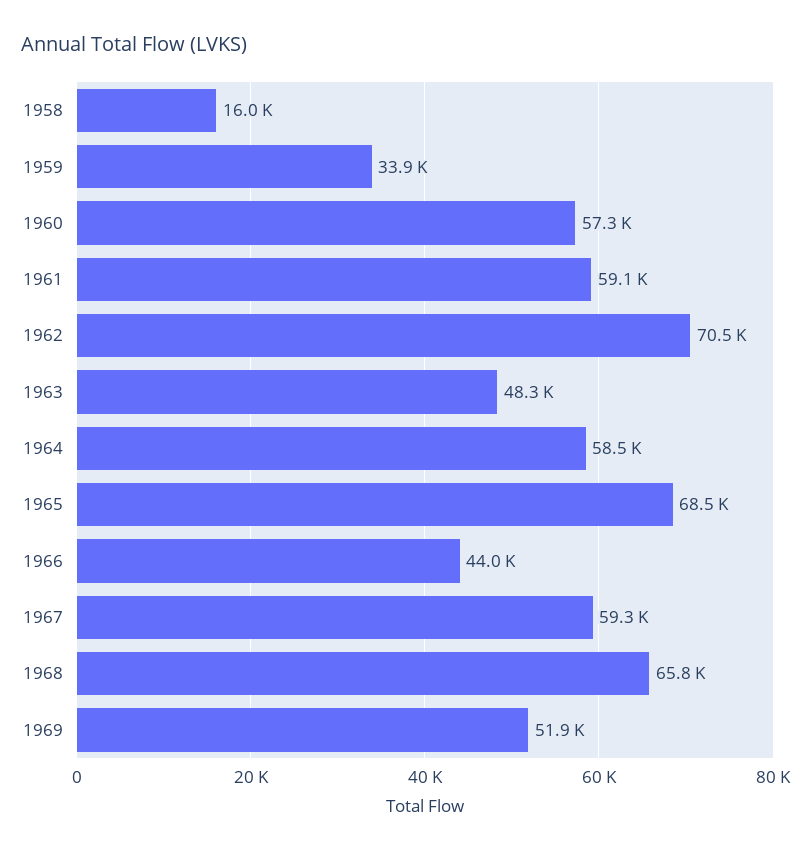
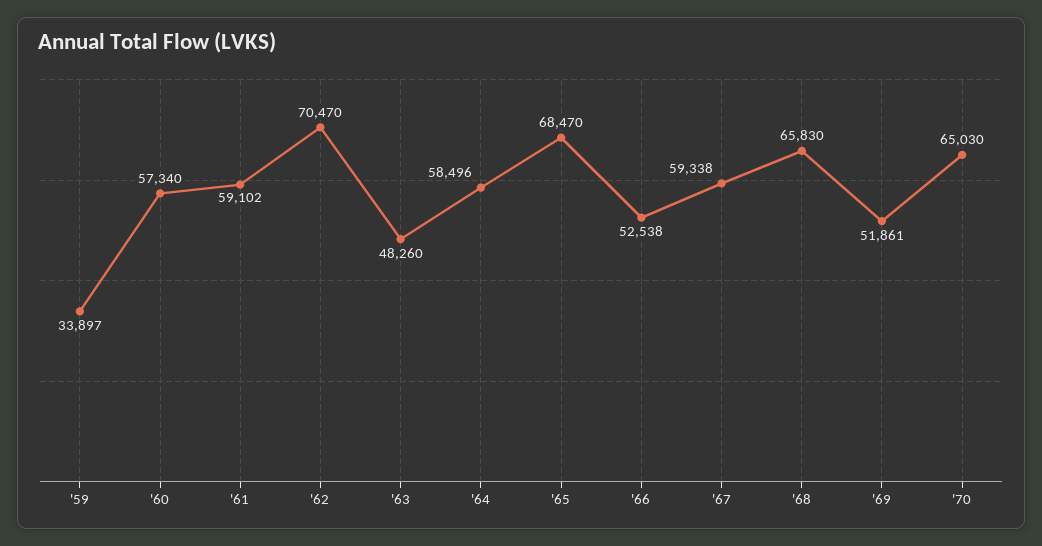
1958: 16000 -> none
1966: 44000 -> 52538
'70: none -> 65030

